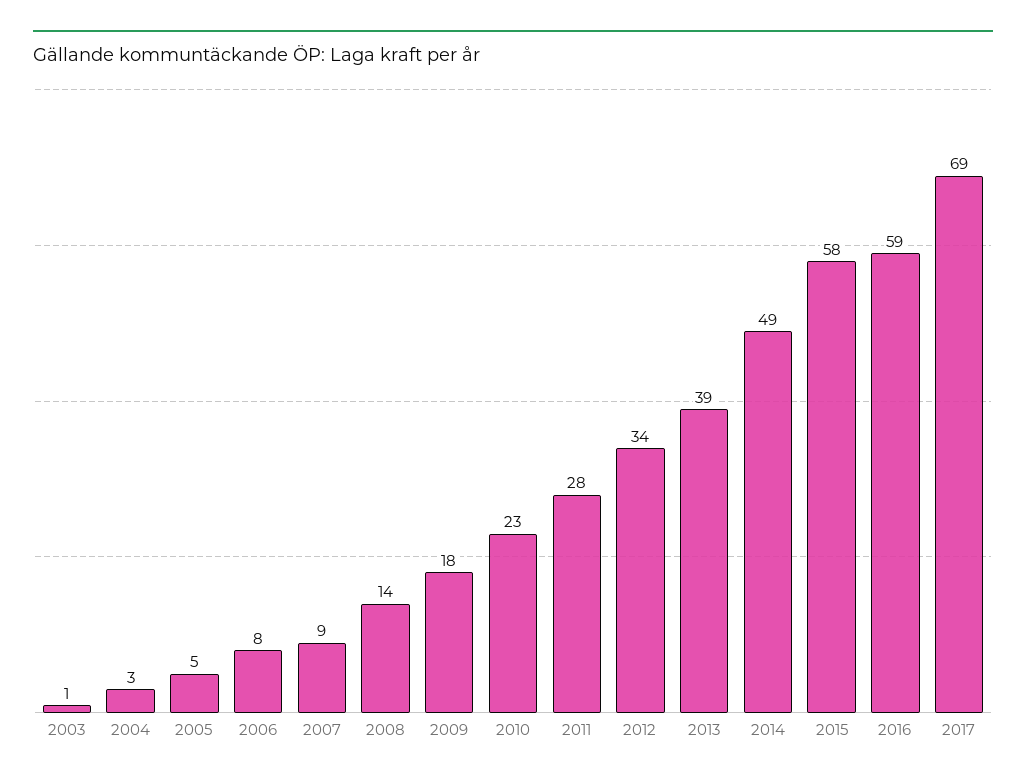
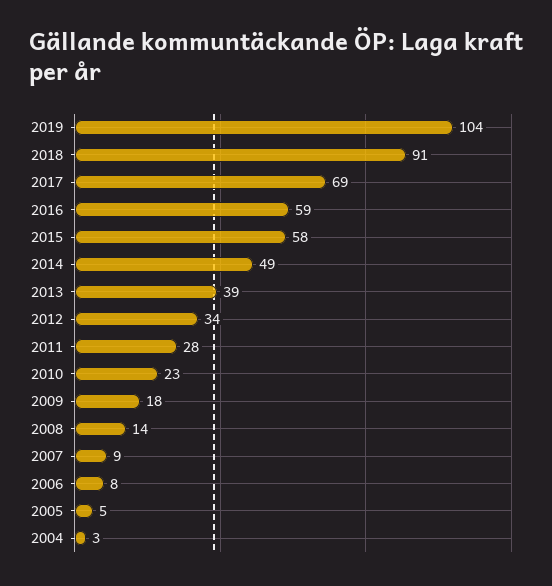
2003: 1 -> none
2019: none -> 104
2018: none -> 91

